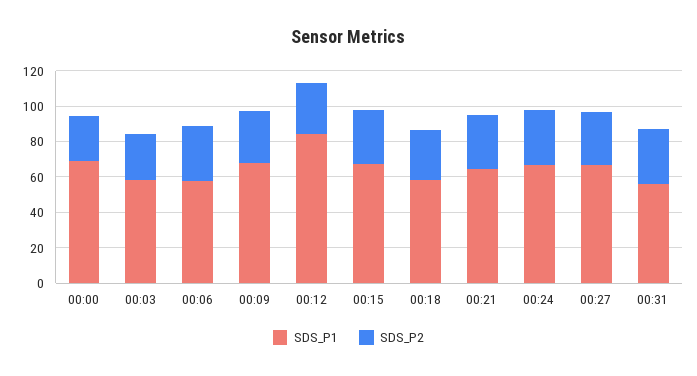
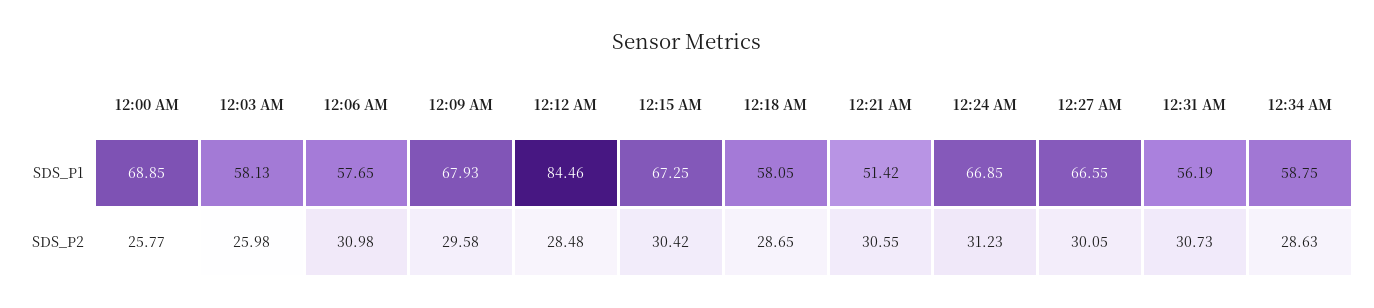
SDS_P1, 00:21: 65 -> 51.42
SDS_P1, 12:34 AM: none -> 58.75
SDS_P2, 12:34 AM: none -> 28.63

